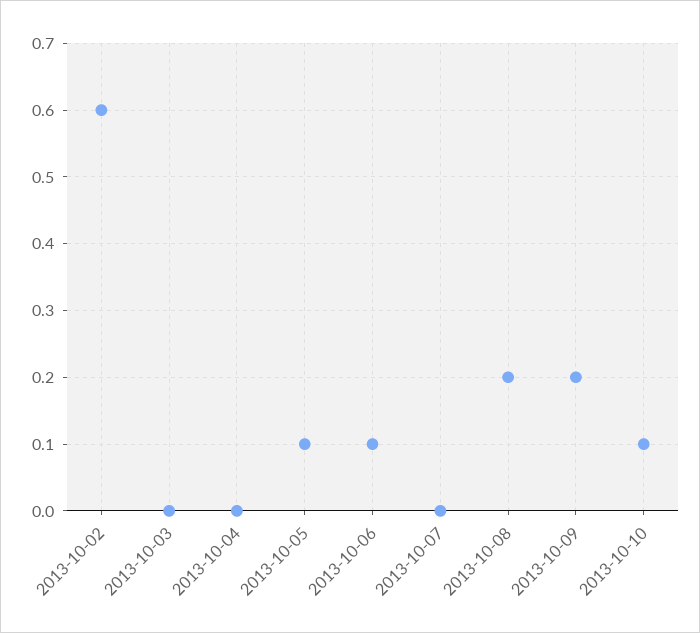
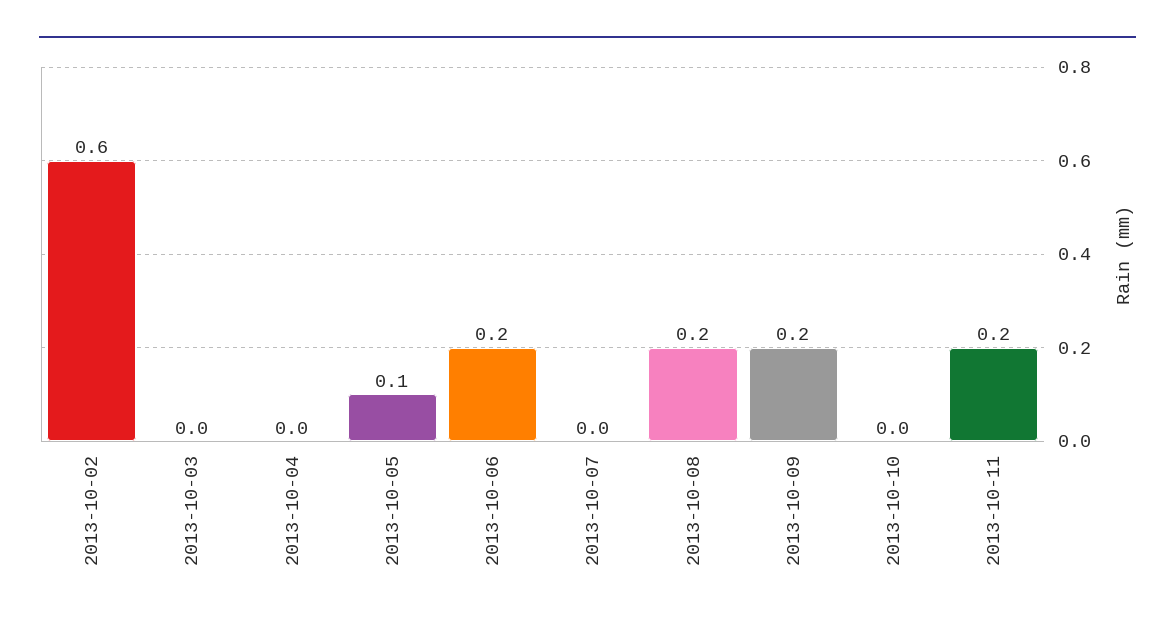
2013-10-06: 0.1 -> 0.2
2013-10-10: 0.1 -> 0
2013-10-11: none -> 0.2

